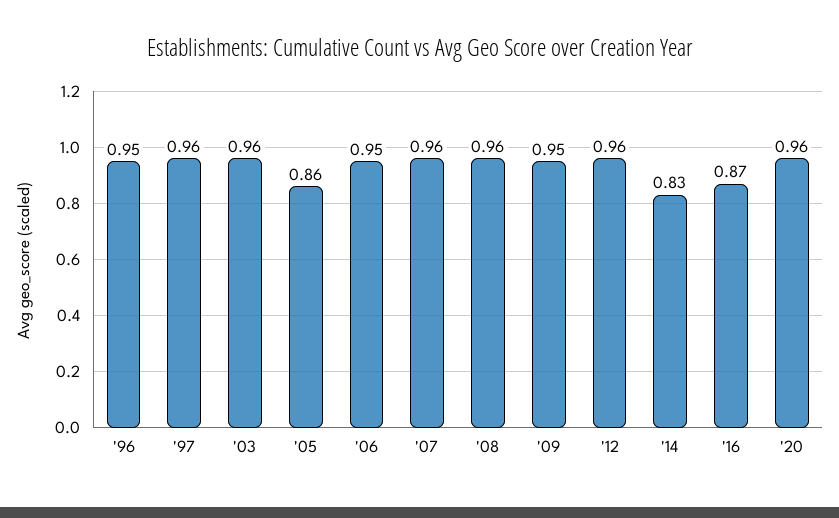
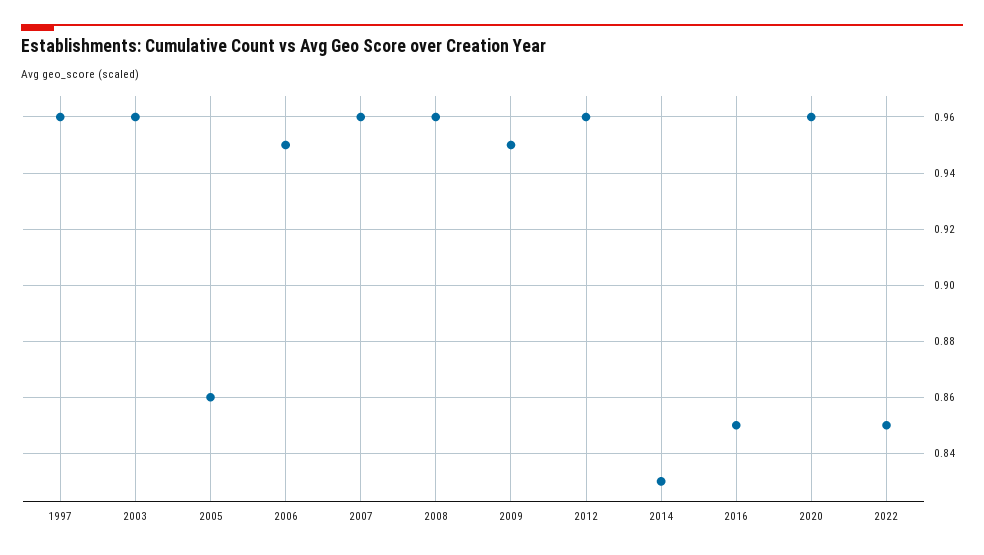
'96: 0.95 -> none
'16: 0.87 -> 0.85
2022: none -> 0.85

